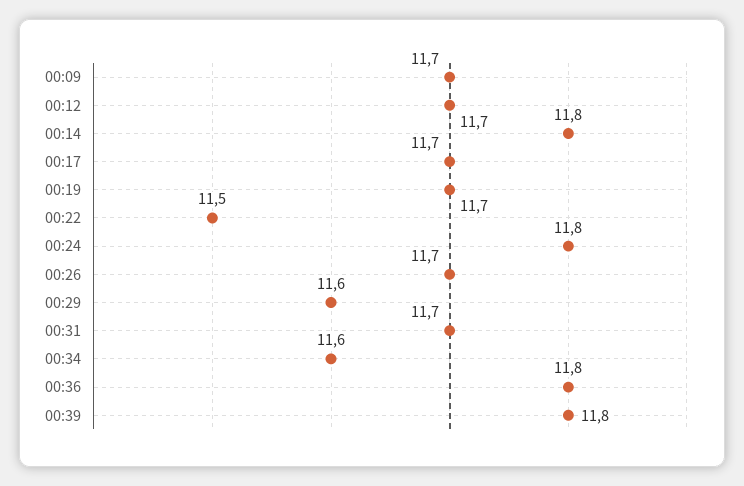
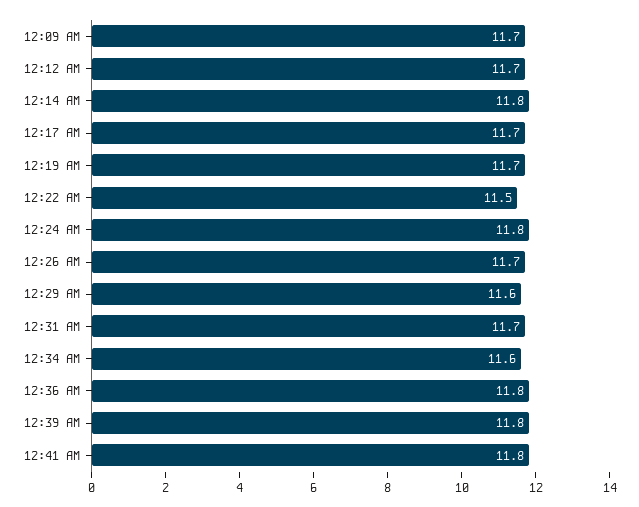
12:41 AM: none -> 11.8

